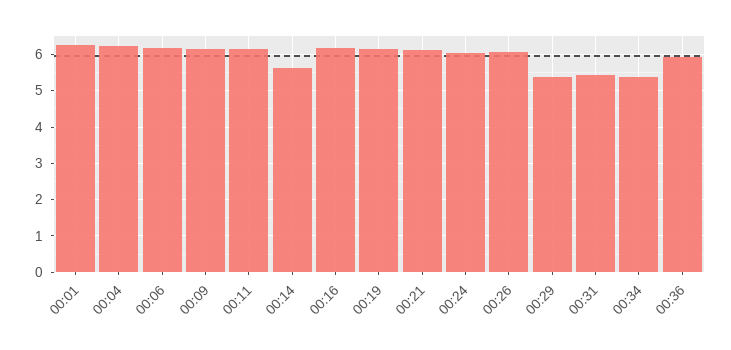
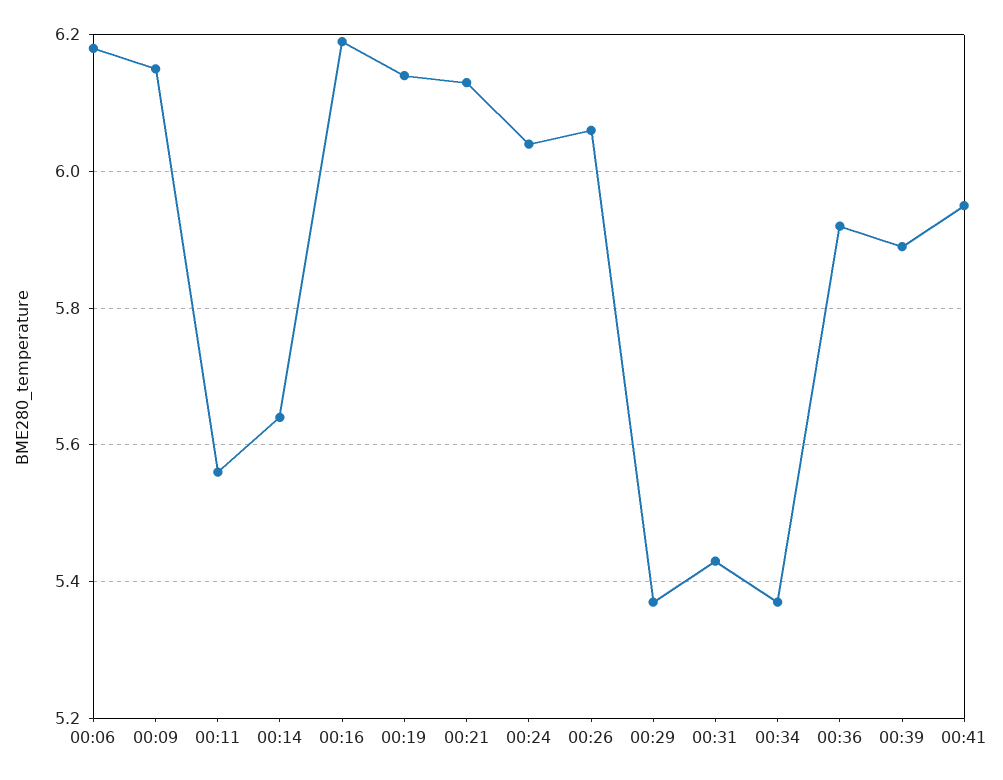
00:01: 6.2 -> none
00:04: 6.2 -> none
00:11: 6.2 -> 5.55
00:39: none -> 5.9
00:41: none -> 5.95

